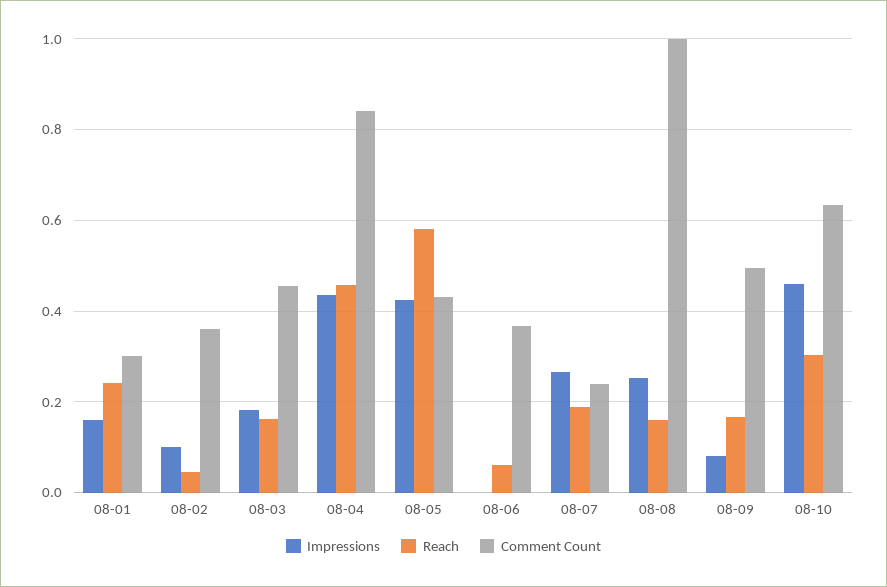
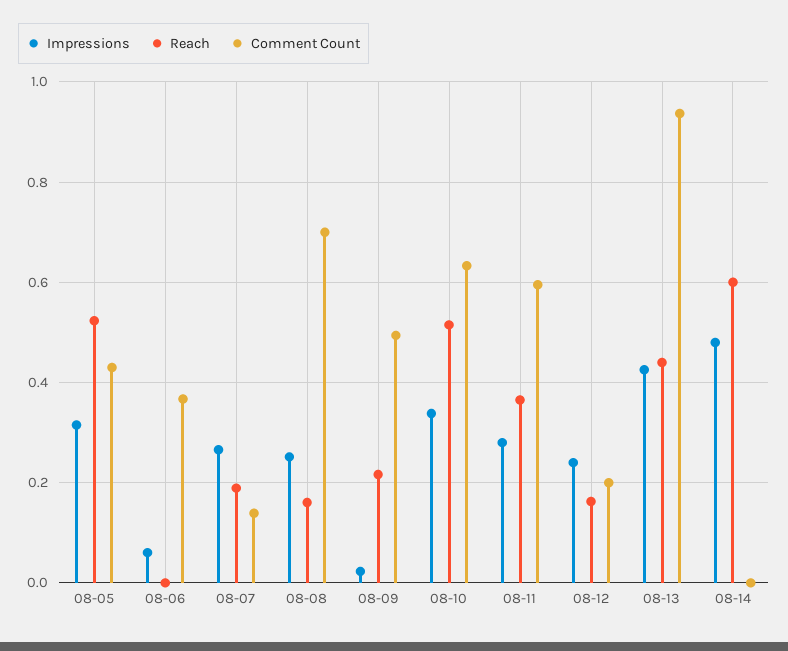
Impressions, 08-01: 0.16 -> none
Reach, 08-01: 0.24 -> none
Comment Count, 08-01: 0.3 -> none
Impressions, 08-02: 0.1 -> none
Reach, 08-02: 0.04 -> none
Comment Count, 08-02: 0.36 -> none
Impressions, 08-03: 0.18 -> none
Reach, 08-03: 0.16 -> none
Comment Count, 08-03: 0.46 -> none
Impressions, 08-04: 0.44 -> none
Reach, 08-04: 0.46 -> none
Comment Count, 08-04: 0.84 -> none
Impressions, 08-05: 0.42 -> 0.32
Reach, 08-05: 0.58 -> 0.52
Impressions, 08-06: 0 -> 0.06
Reach, 08-06: 0.06 -> 0
Comment Count, 08-07: 0.24 -> 0.14
Comment Count, 08-08: 1 -> 0.7
Impressions, 08-09: 0.08 -> 0.02
Reach, 08-09: 0.16 -> 0.22
Impressions, 08-10: 0.46 -> 0.34
Reach, 08-10: 0.3 -> 0.52
Impressions, 08-11: none -> 0.28
Reach, 08-11: none -> 0.36
Comment Count, 08-11: none -> 0.6
Impressions, 08-12: none -> 0.24
Reach, 08-12: none -> 0.16
Comment Count, 08-12: none -> 0.2
Impressions, 08-13: none -> 0.42
Reach, 08-13: none -> 0.44
Comment Count, 08-13: none -> 0.94
Impressions, 08-14: none -> 0.48
Reach, 08-14: none -> 0.6
Comment Count, 08-14: none -> 0

